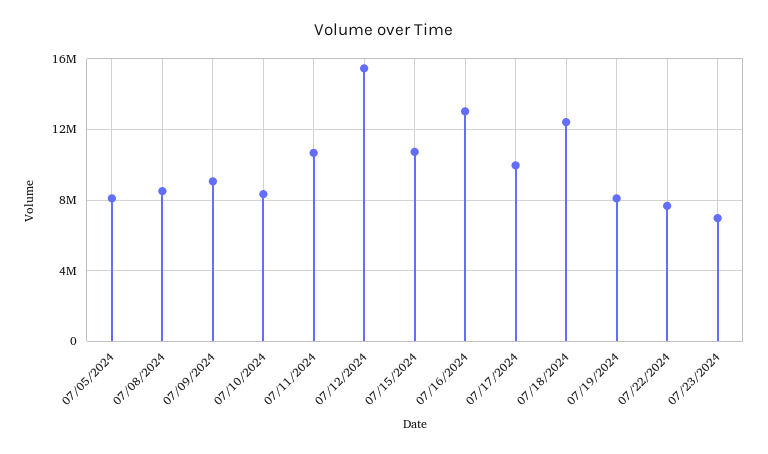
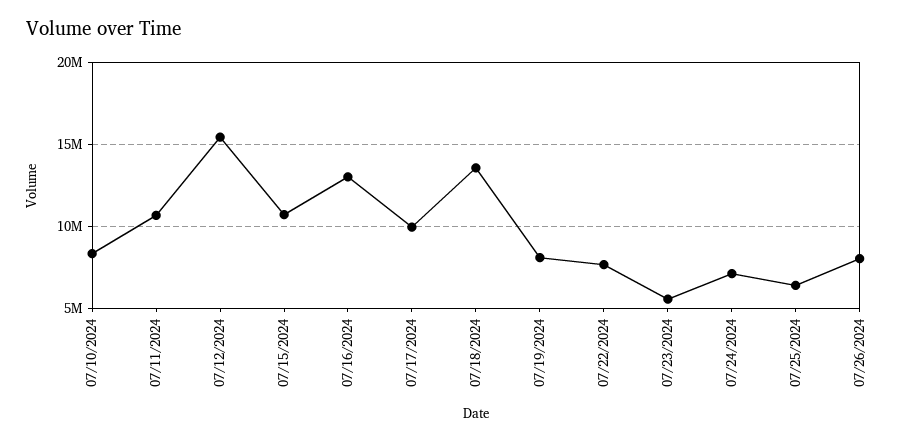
07/05/2024: 8000000 -> none
07/08/2024: 8500000 -> none
07/09/2024: 9000000 -> none
07/18/2024: 12500000 -> 13500000
07/23/2024: 7000000 -> 5500000
07/24/2024: none -> 7000000
07/25/2024: none -> 6500000
07/26/2024: none -> 8000000

